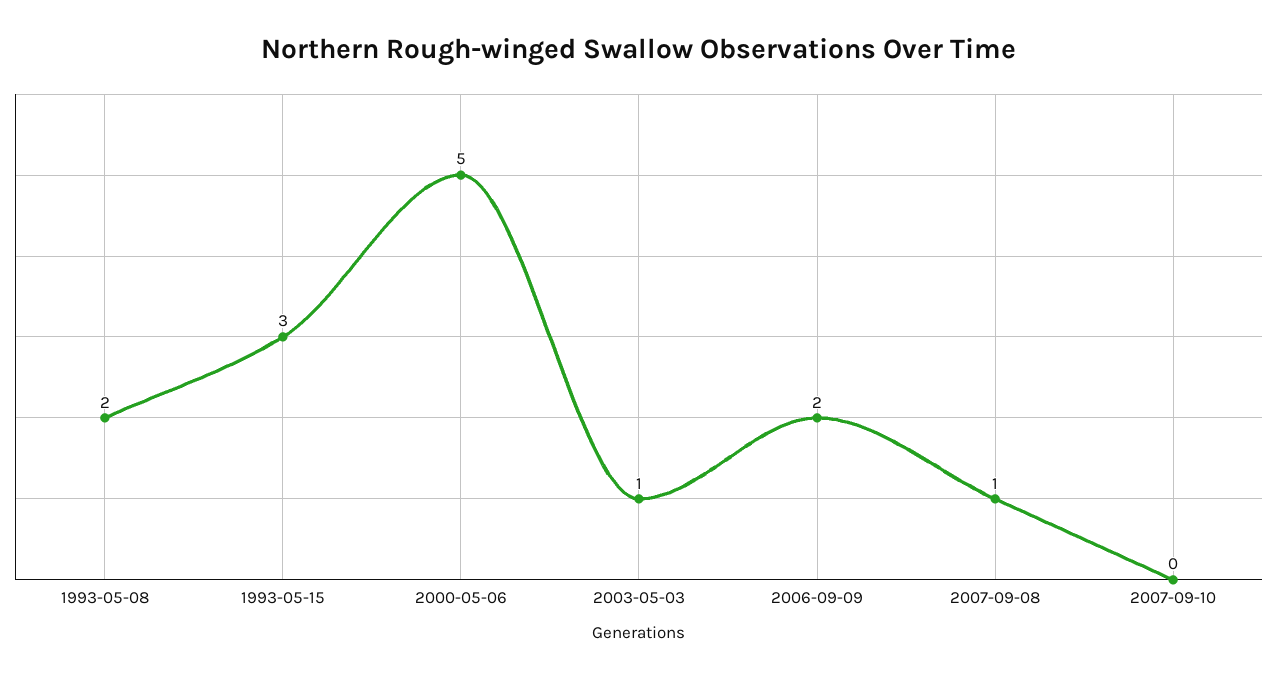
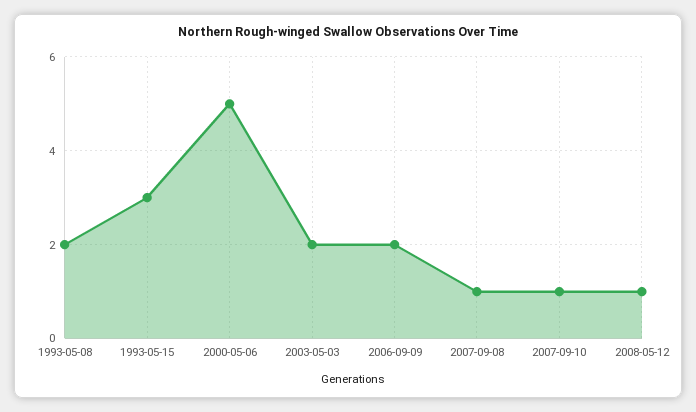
2003-05-03: 1 -> 2
2007-09-10: 0 -> 1
2008-05-12: none -> 1

